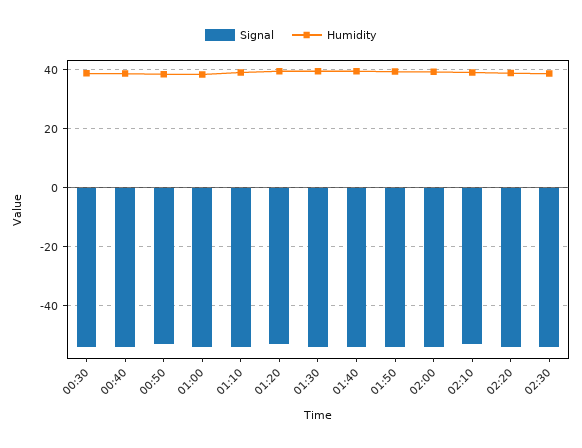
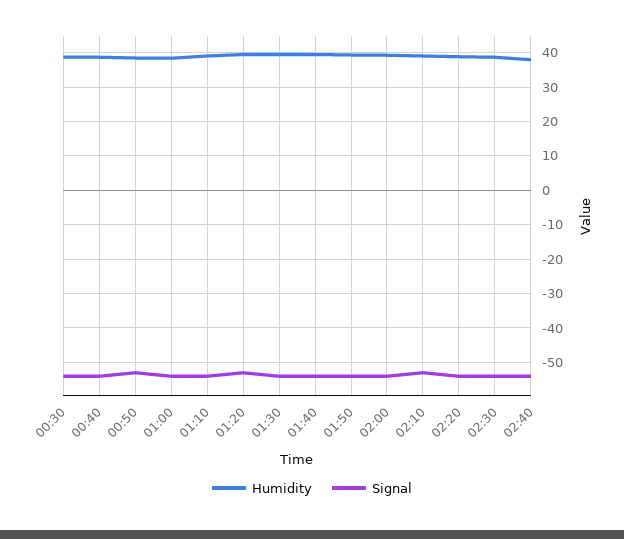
Humidity, 02:40: none -> 38
Signal, 02:40: none -> -54

